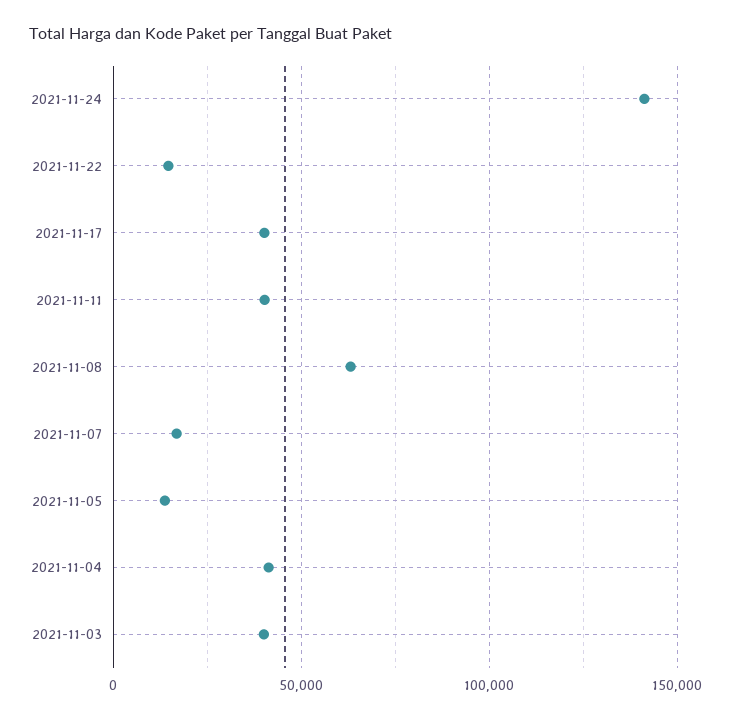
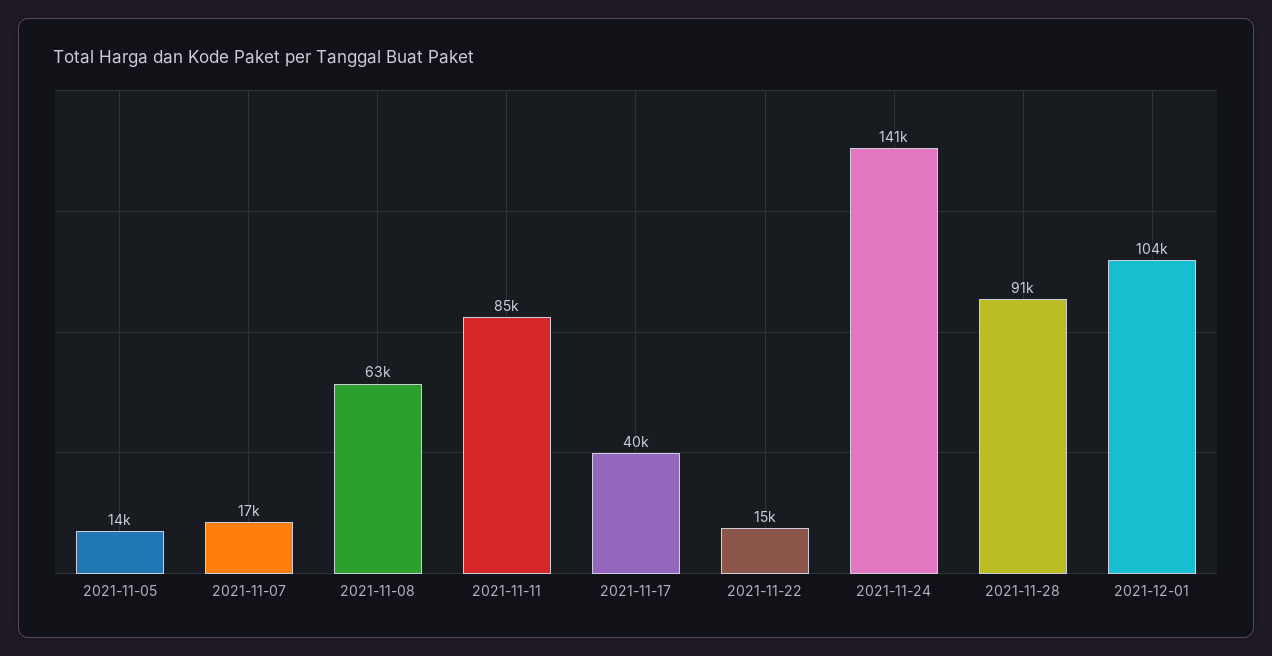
2021-11-11: 40000 -> 85000
2021-11-04: 40000 -> none
2021-11-03: 40000 -> none
2021-11-28: none -> 91000
2021-12-01: none -> 104000

